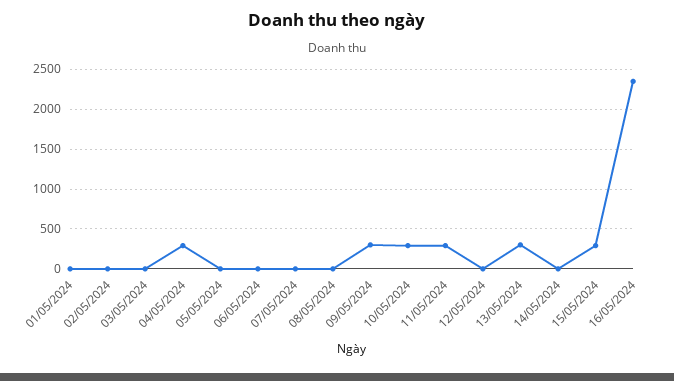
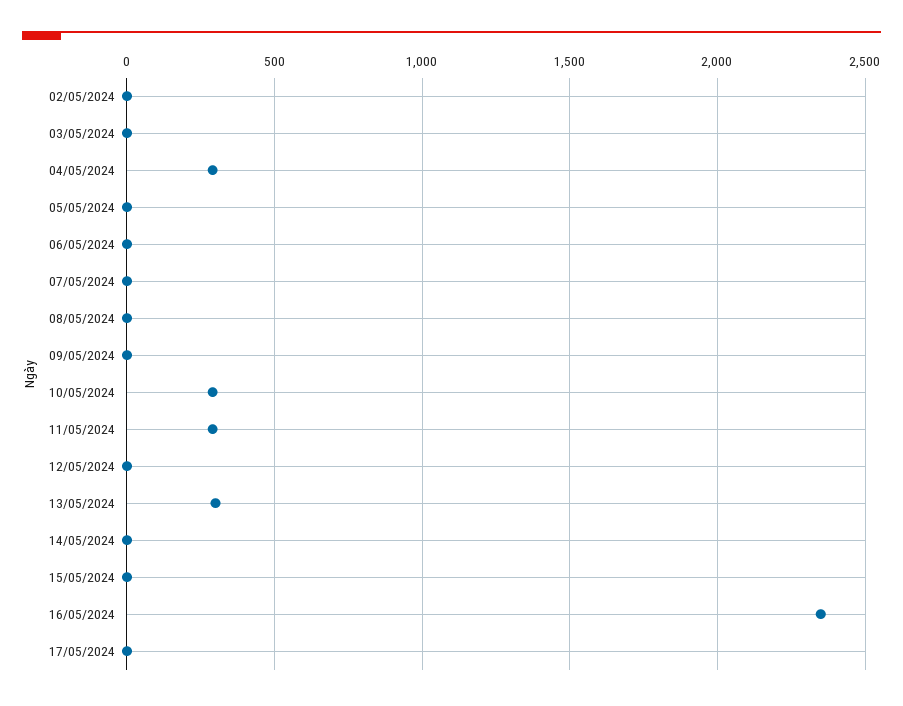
01/05/2024: 0 -> none
09/05/2024: 300 -> 0
15/05/2024: 300 -> 0
17/05/2024: none -> 0

